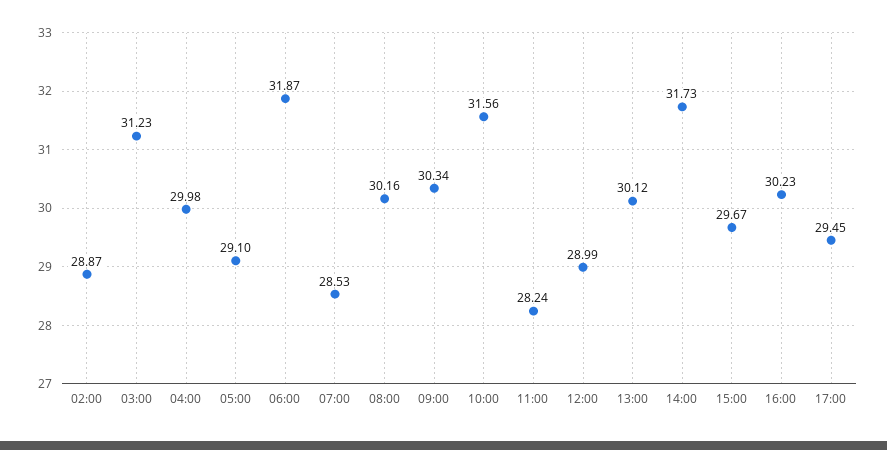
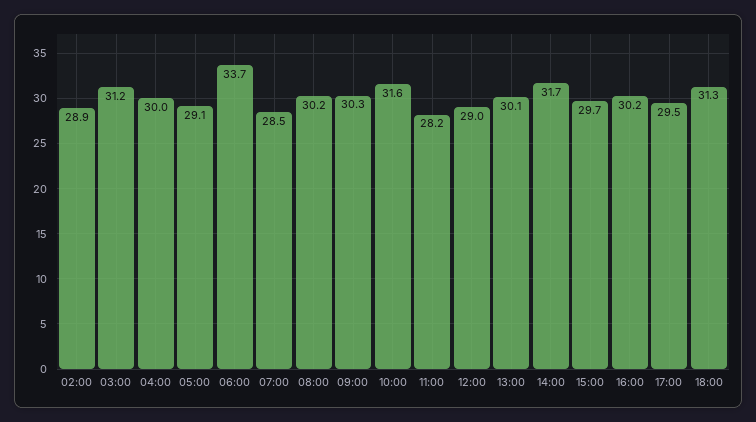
06:00: 31.87 -> 33.7
18:00: none -> 31.3

